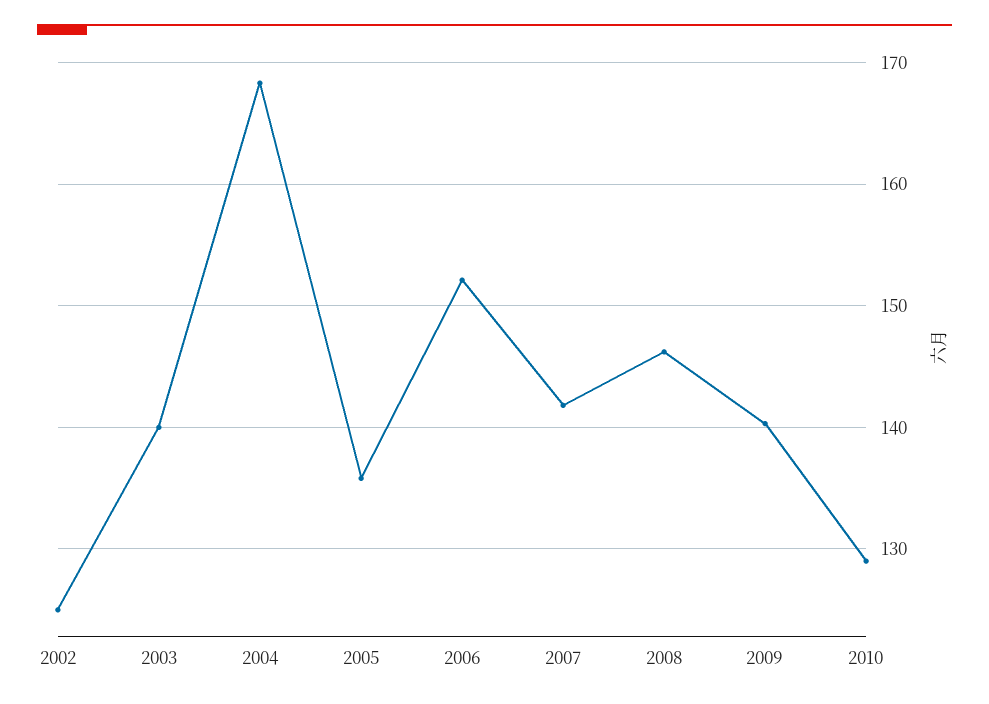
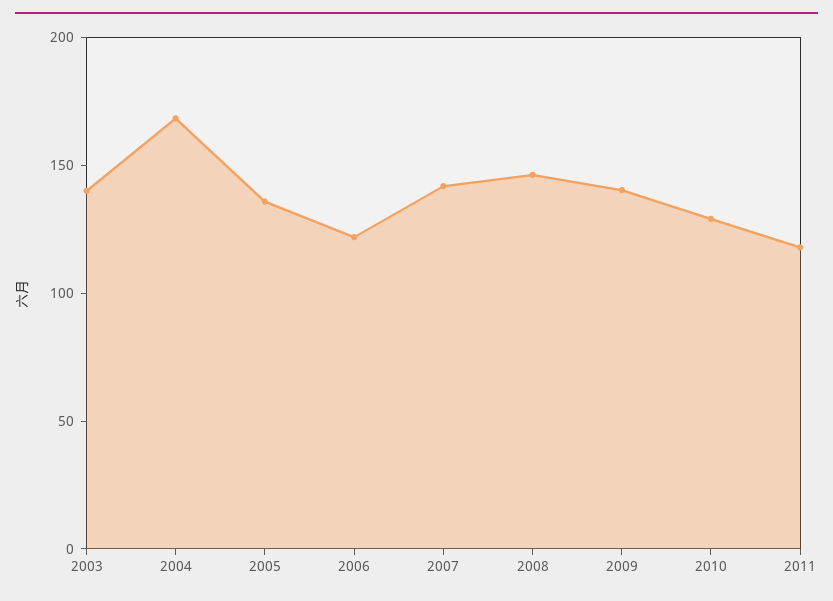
2002: 125 -> none
2006: 152 -> 120
2011: none -> 120

